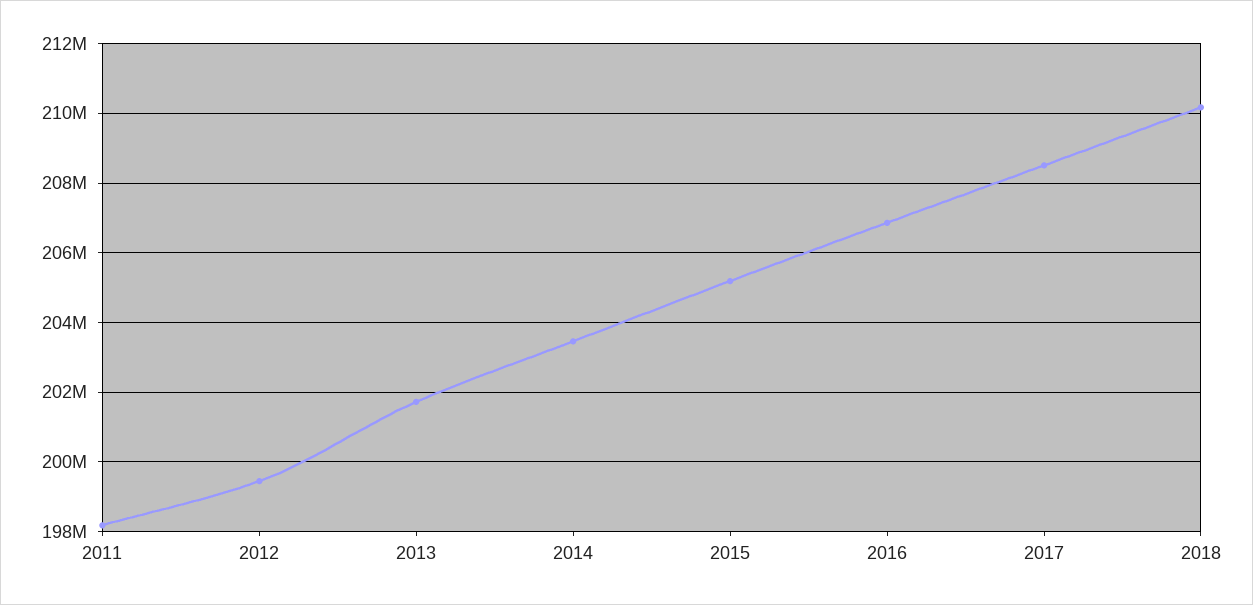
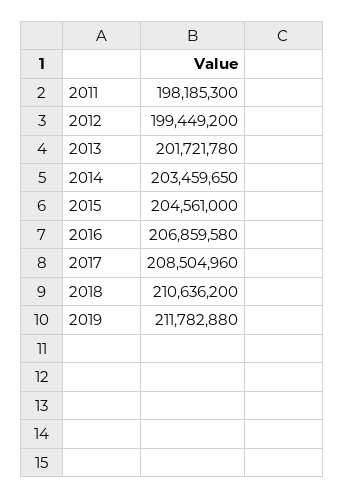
2015: 205200000 -> 204561000
2018: 210200000 -> 210636200
2019: none -> 211782880

